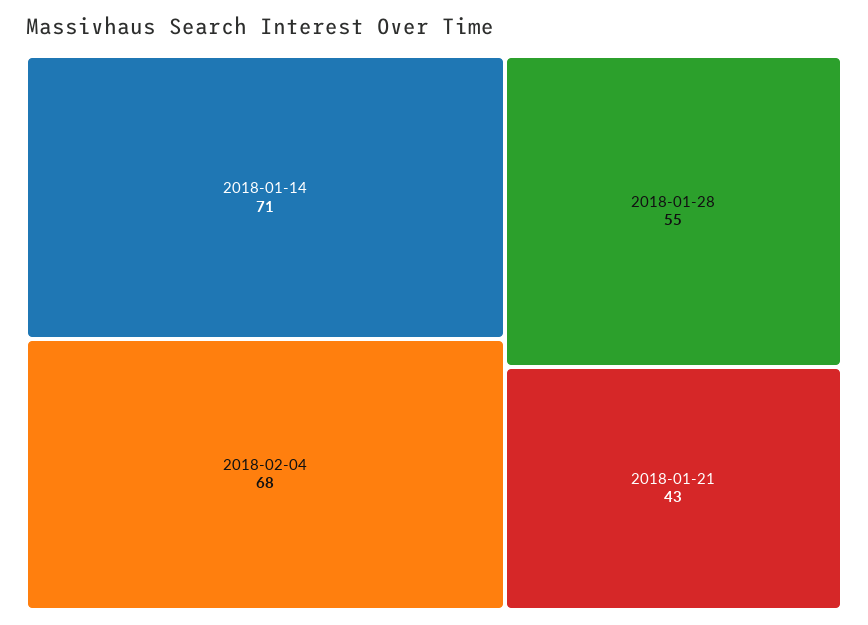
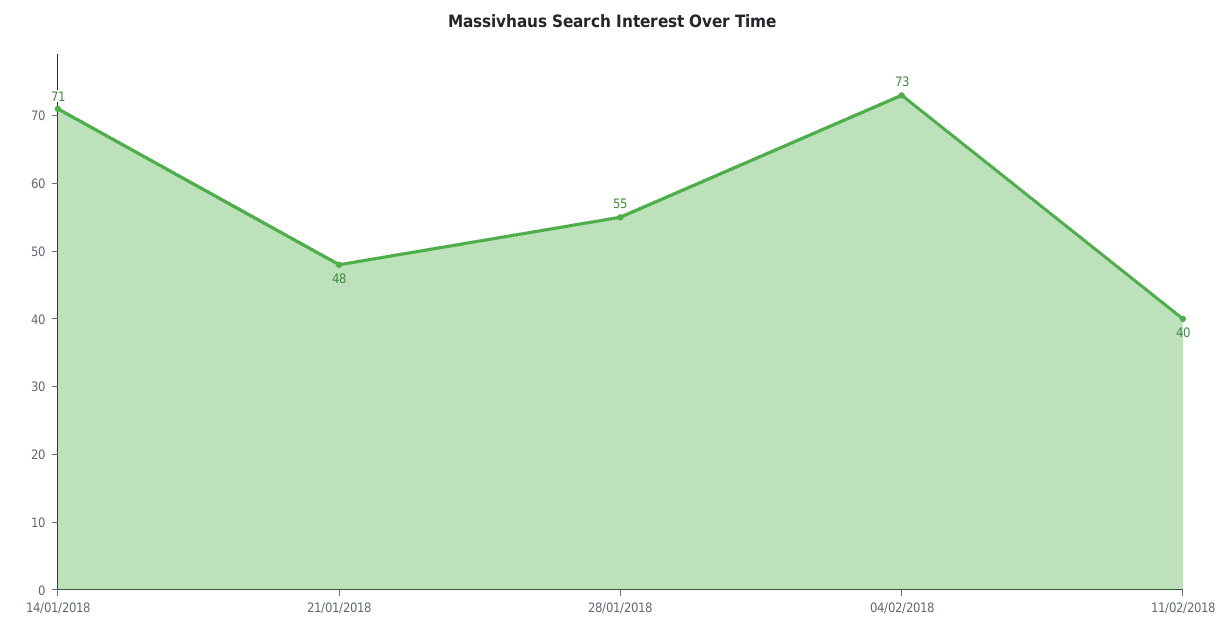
2018-02-04: 68 -> 73
2018-01-21: 43 -> 48
11/02/2018: none -> 40

